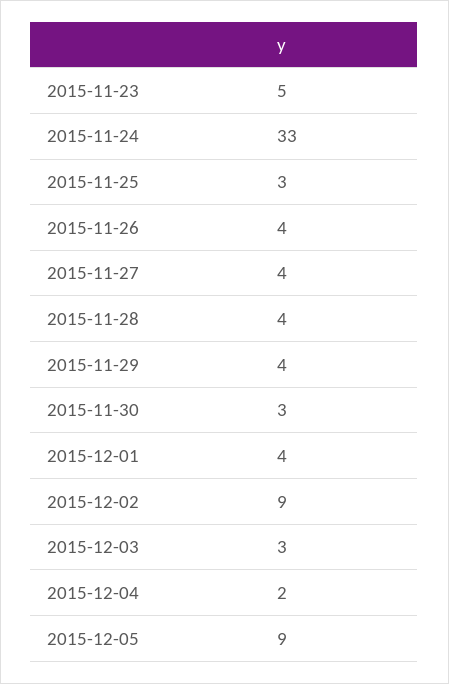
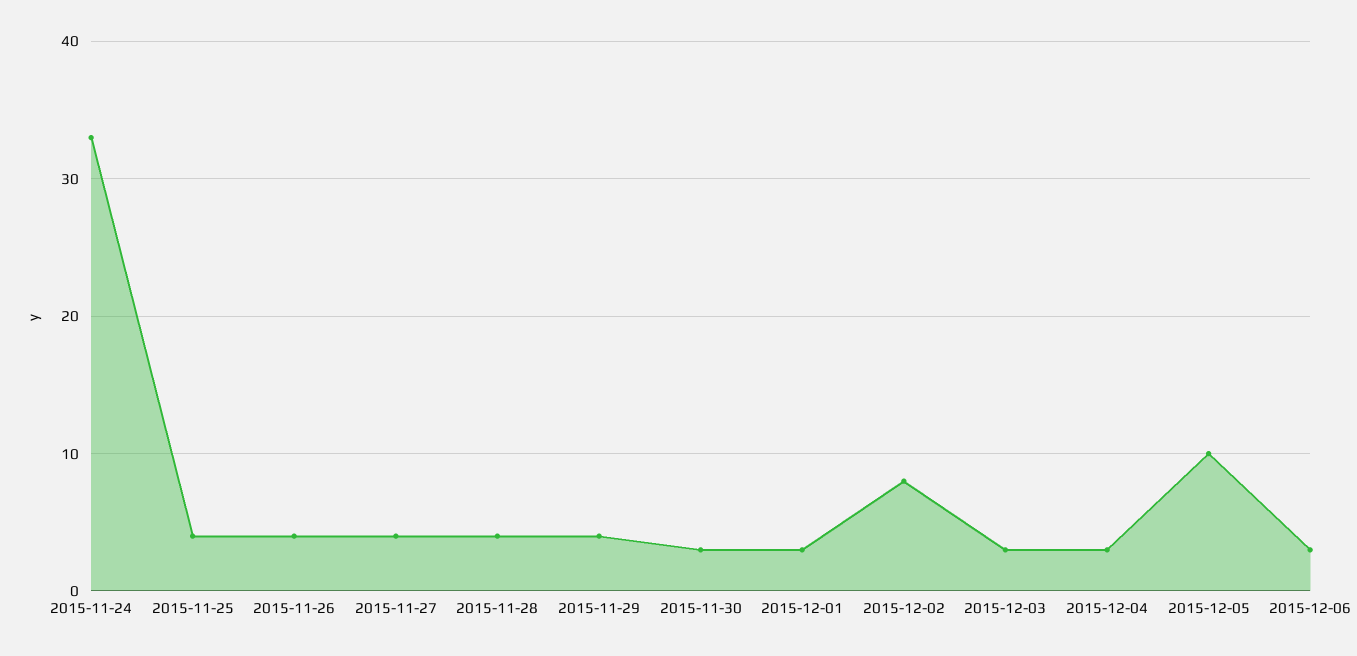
2015-11-23: 5 -> none
2015-11-25: 3 -> 4
2015-12-01: 4 -> 3
2015-12-02: 9 -> 8
2015-12-04: 2 -> 3
2015-12-05: 9 -> 10
2015-12-06: none -> 3

